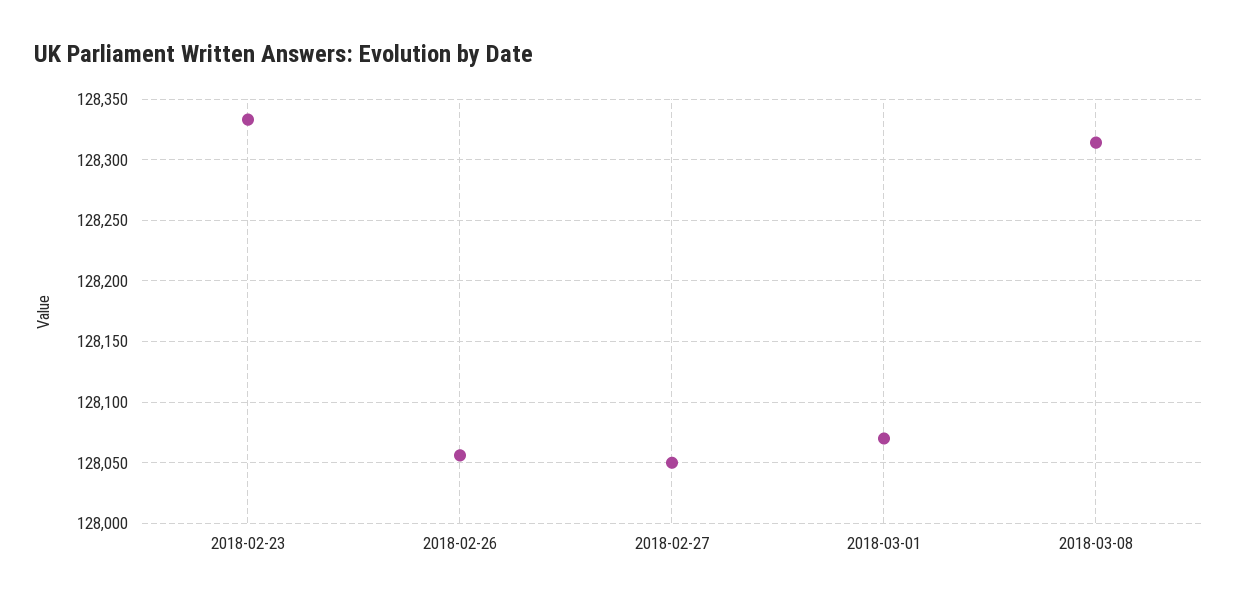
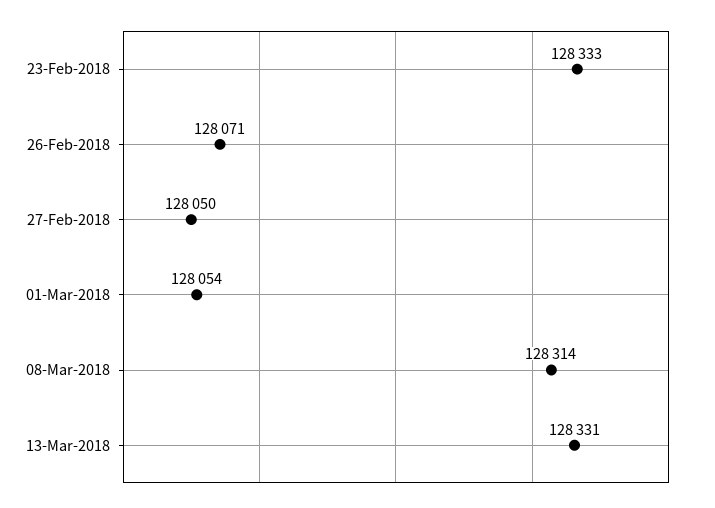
2018-02-26: 128055 -> 128071
2018-03-01: 128070 -> 128054
13-Mar-2018: none -> 128331

